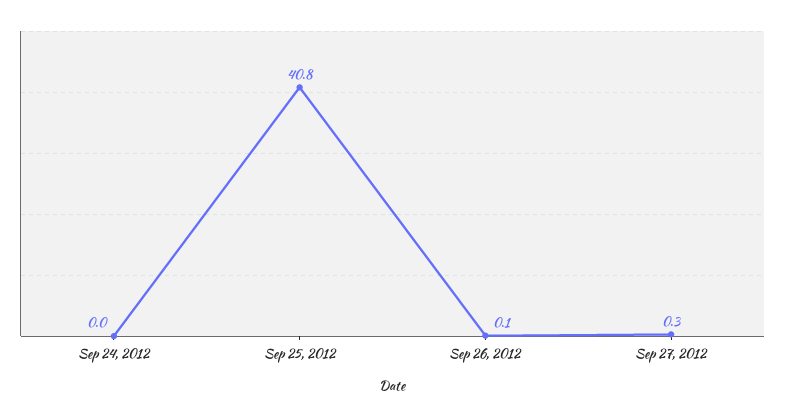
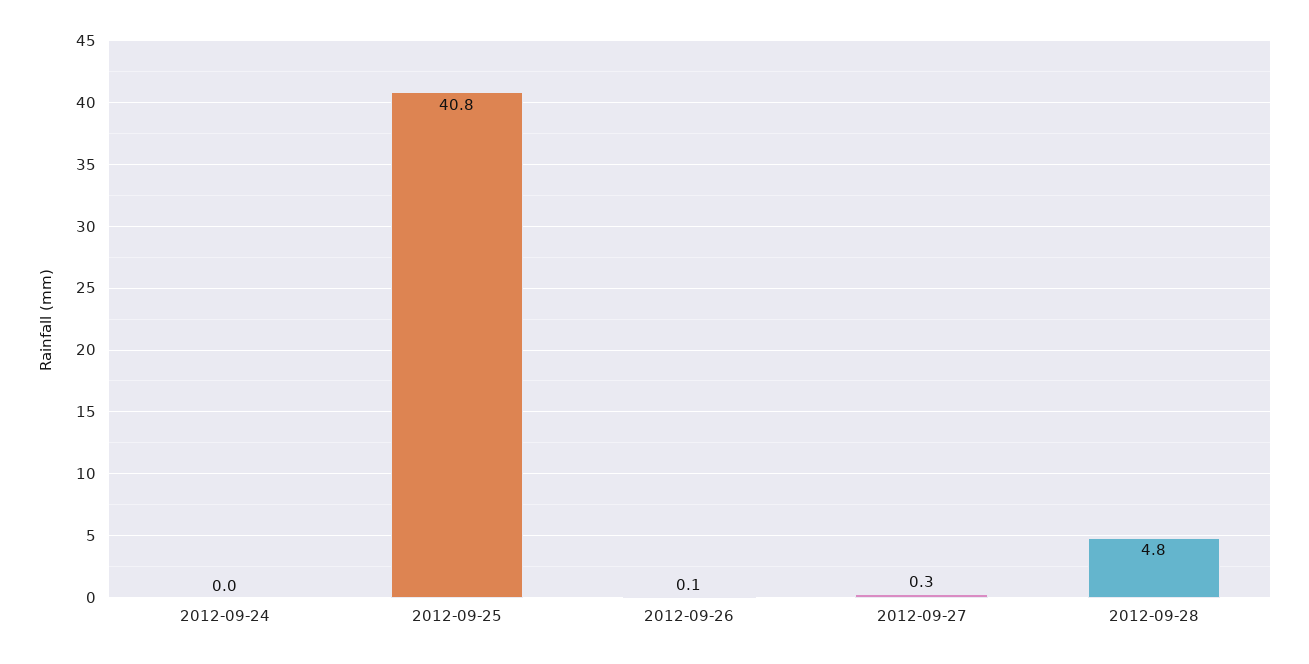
2012-09-28: none -> 4.8

